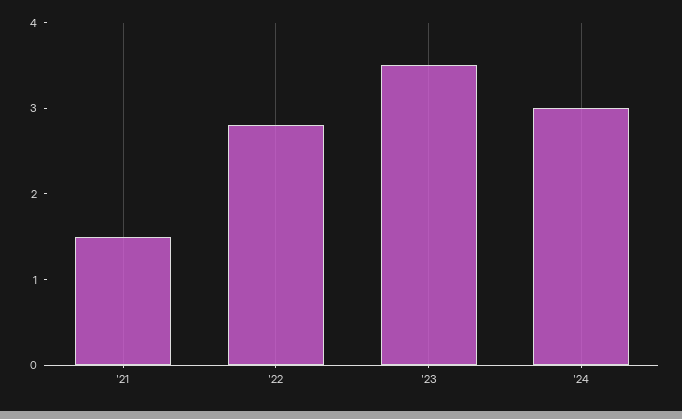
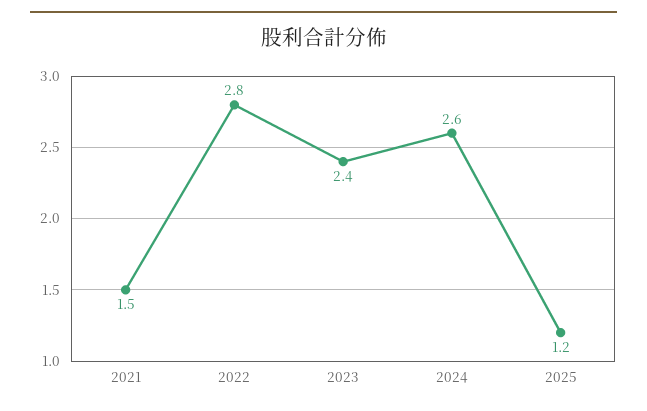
'23: 3.5 -> 2.4
'24: 3 -> 2.6
2025: none -> 1.2

